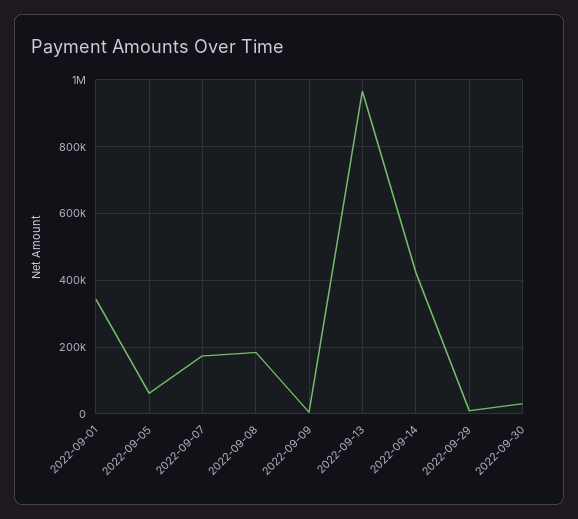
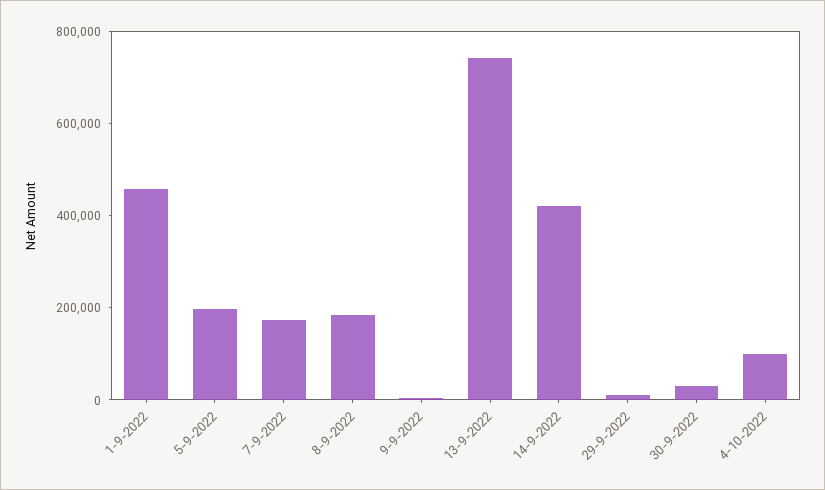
2022-09-01: 340000 -> 450000
2022-09-05: 60000 -> 200000
2022-09-13: 960000 -> 750000
4-10-2022: none -> 100000

